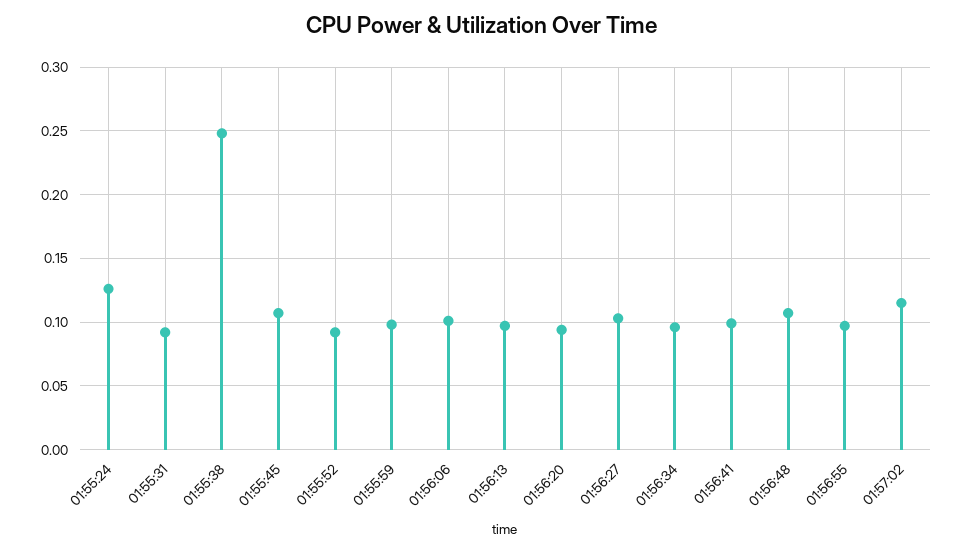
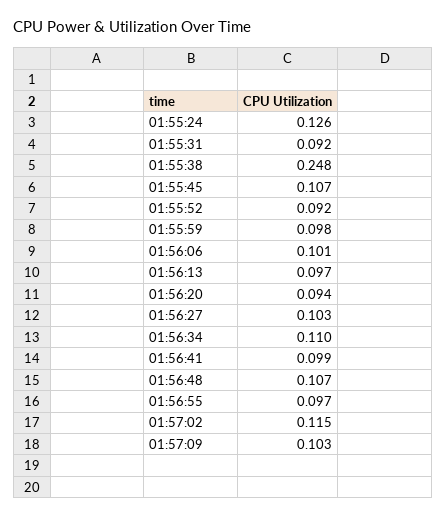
01:56:34: 0.095 -> 0.11
01:57:09: none -> 0.103

